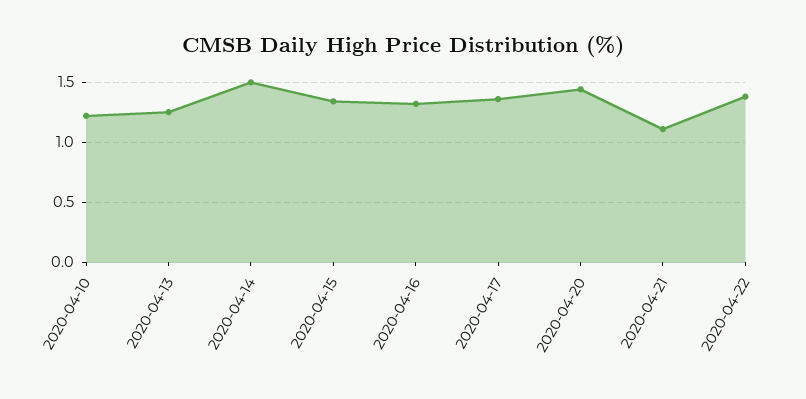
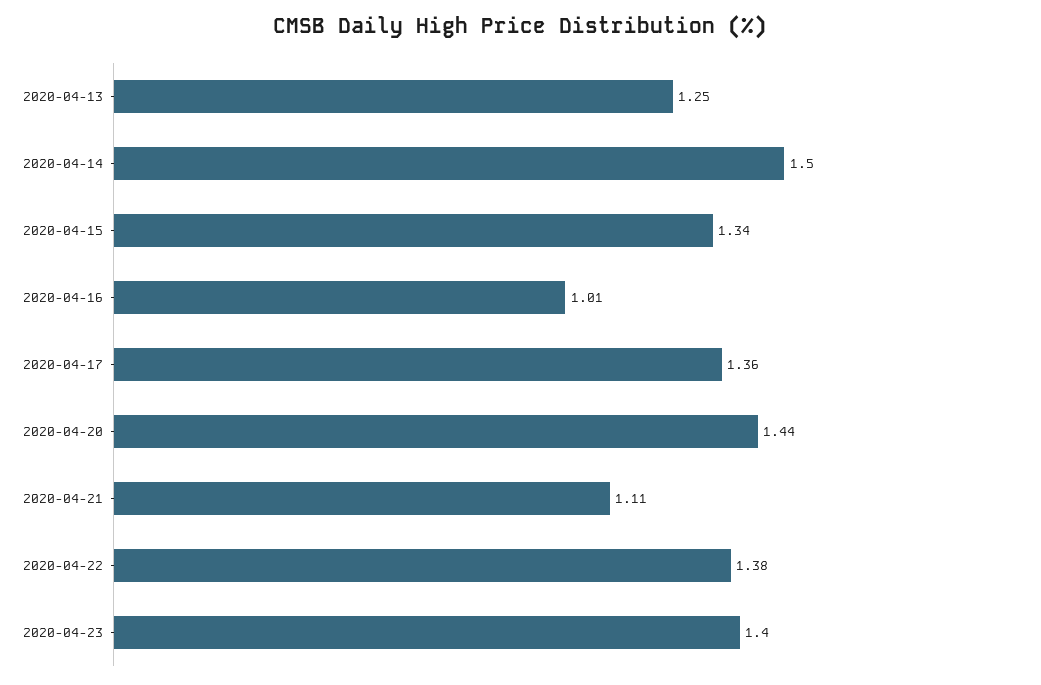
2020-04-10: 1.2 -> none
2020-04-16: 1.3 -> 1.01
2020-04-23: none -> 1.4

